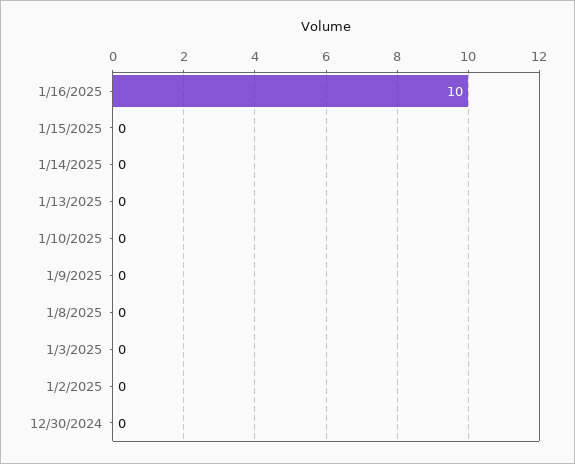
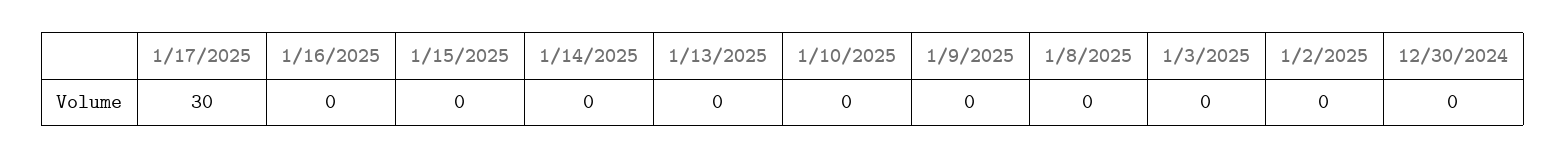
1/16/2025: 10 -> 0
1/17/2025: none -> 30

